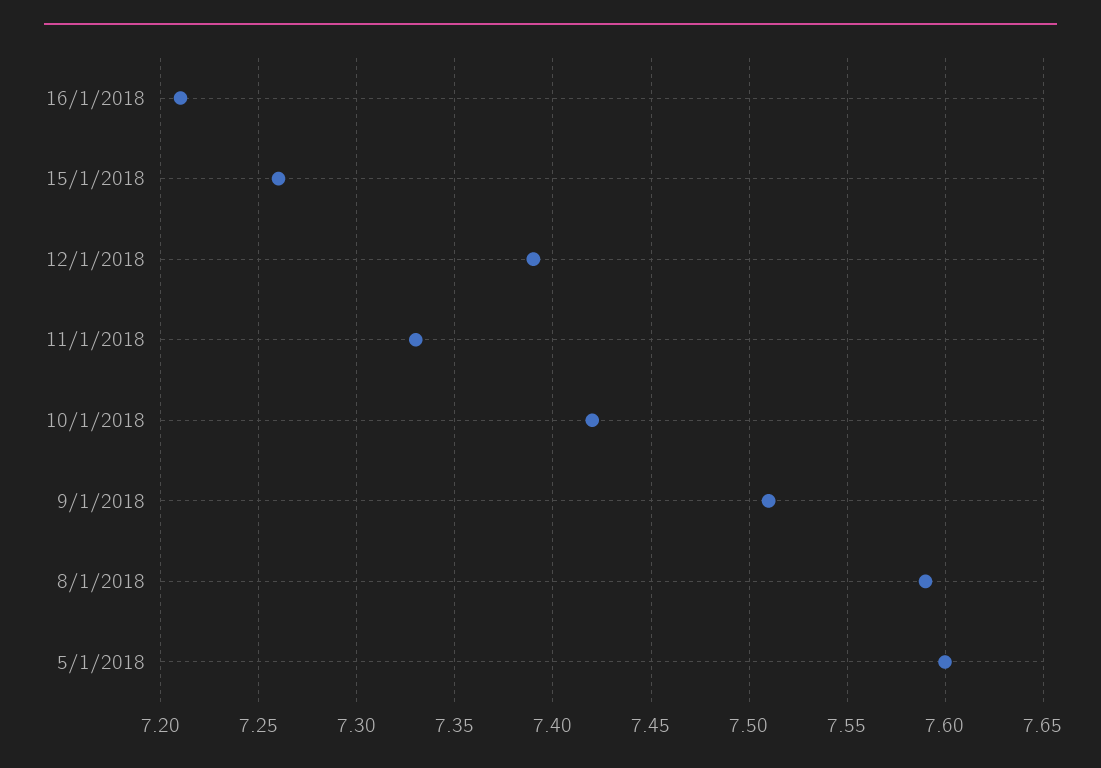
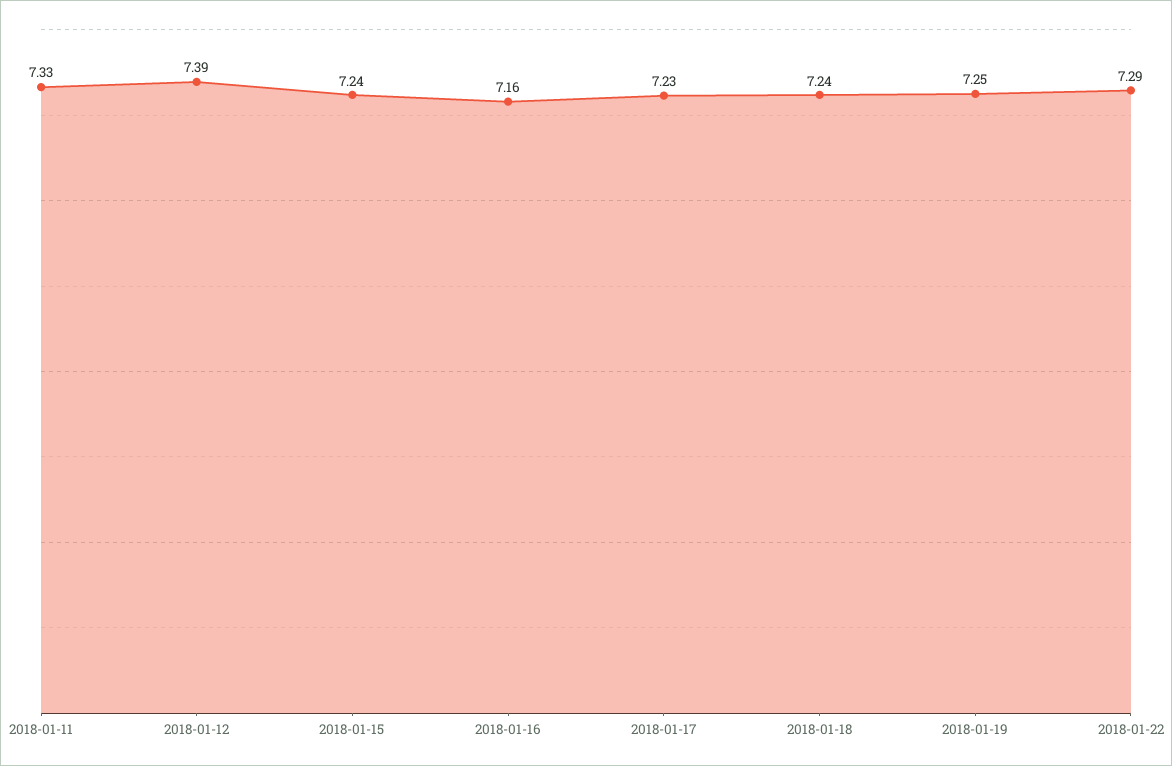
16/1/2018: 7.21 -> 7.16
15/1/2018: 7.26 -> 7.24
10/1/2018: 7.42 -> none
9/1/2018: 7.51 -> none
8/1/2018: 7.59 -> none
5/1/2018: 7.6 -> none
2018-01-17: none -> 7.23
2018-01-18: none -> 7.24
2018-01-19: none -> 7.25
2018-01-22: none -> 7.29

